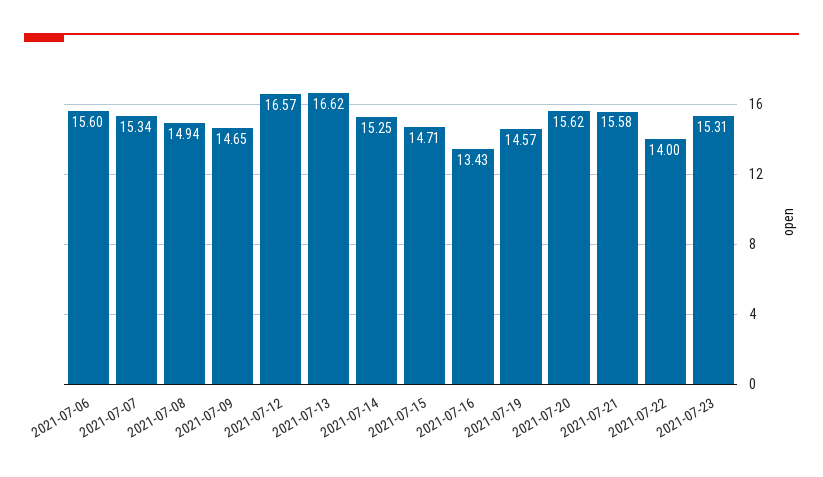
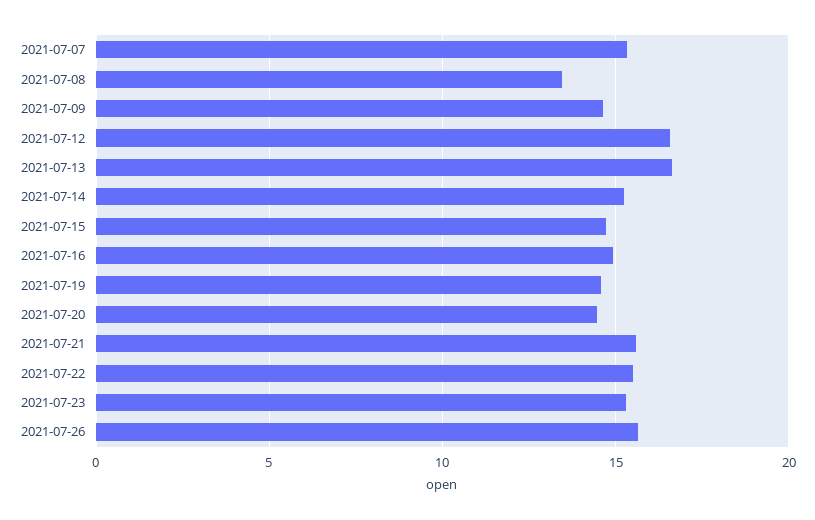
2021-07-06: 15.6 -> none
2021-07-08: 14.94 -> 13.5
2021-07-16: 13.43 -> 15
2021-07-20: 15.62 -> 14.5
2021-07-22: 14 -> 15.5
2021-07-26: none -> 15.5

